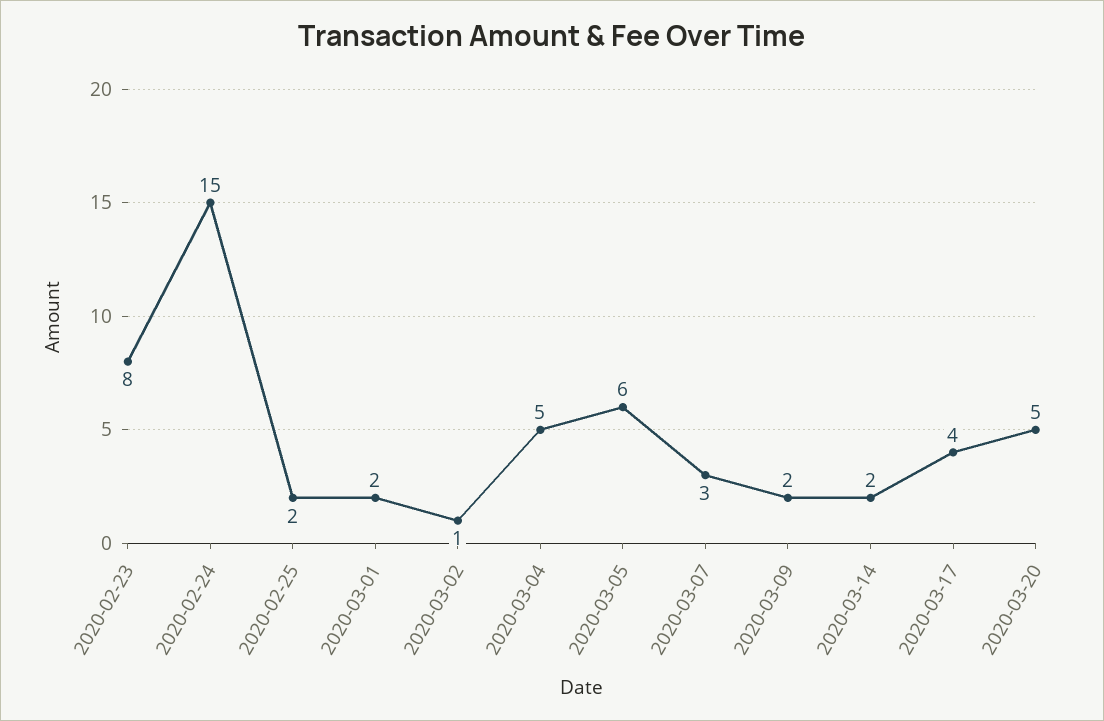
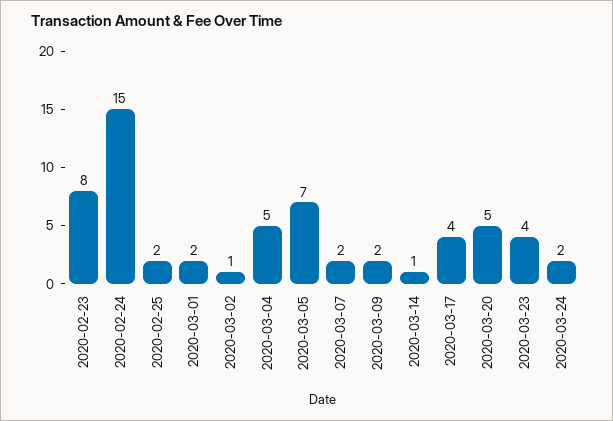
2020-03-05: 6 -> 7
2020-03-07: 3 -> 2
2020-03-14: 2 -> 1
2020-03-23: none -> 4
2020-03-24: none -> 2

